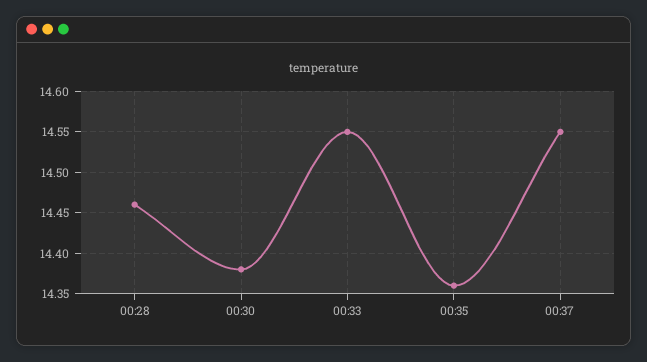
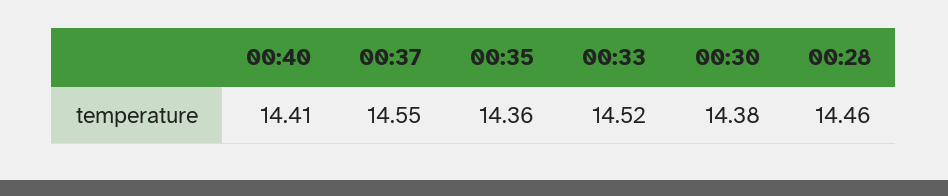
00:33: 14.55 -> 14.52
00:40: none -> 14.41

